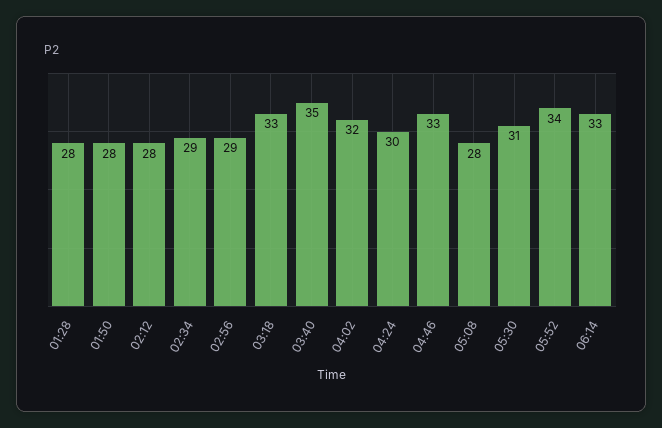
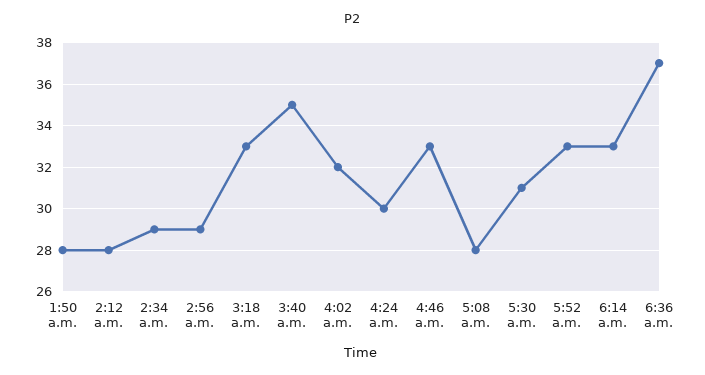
01:28: 28 -> none
05:52: 34 -> 33
6:36 a.m.: none -> 37

